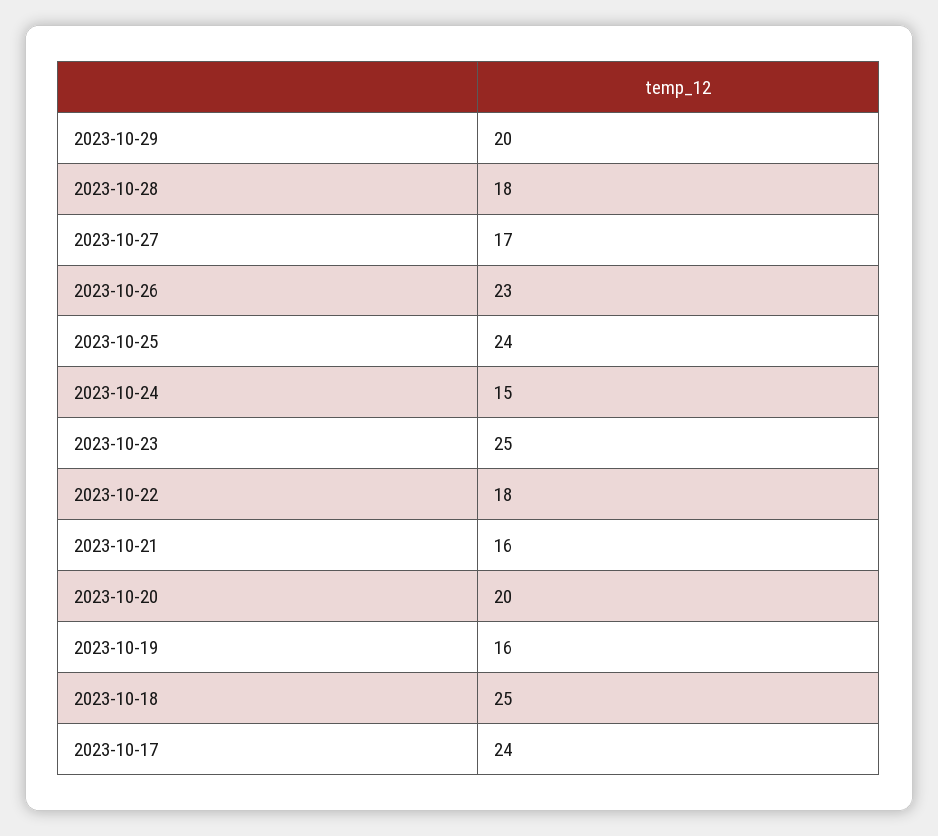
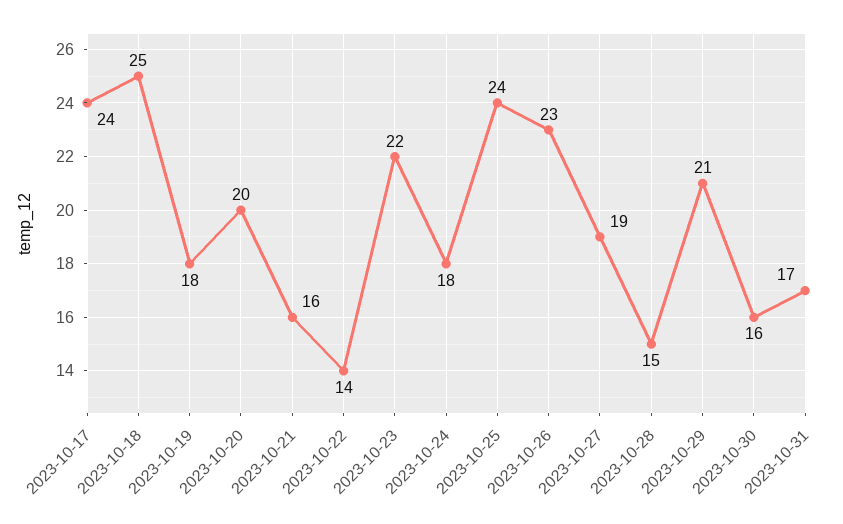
2023-10-29: 20 -> 21
2023-10-28: 18 -> 15
2023-10-27: 17 -> 19
2023-10-24: 15 -> 18
2023-10-23: 25 -> 22
2023-10-22: 18 -> 14
2023-10-19: 16 -> 18
2023-10-30: none -> 16
2023-10-31: none -> 17

